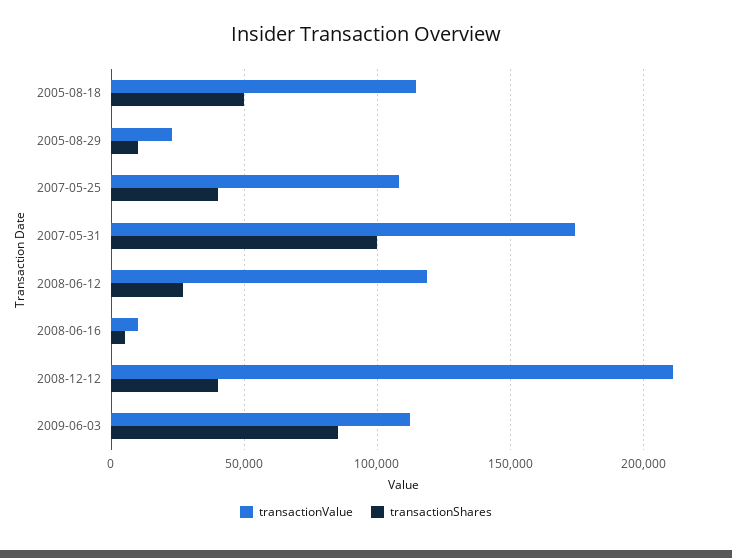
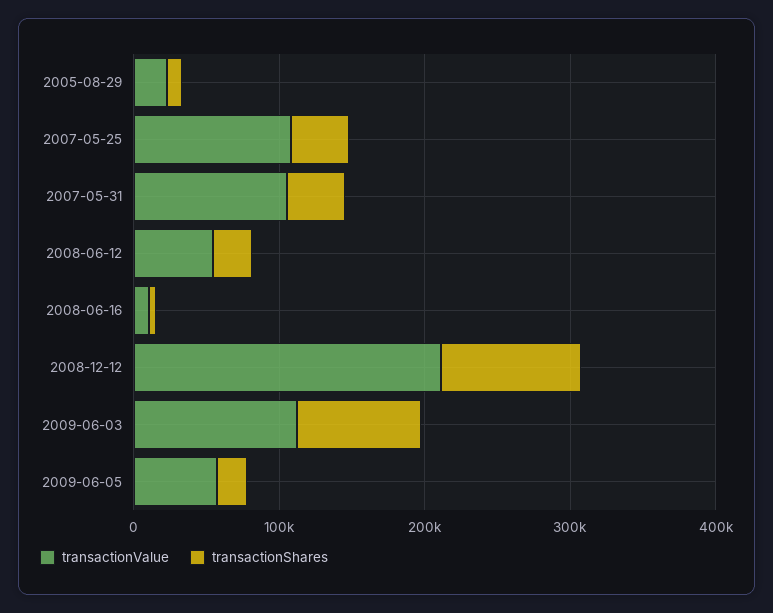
transactionValue, 2005-08-18: 115000 -> none
transactionShares, 2005-08-18: 50000 -> none
transactionValue, 2007-05-31: 175000 -> 100000
transactionShares, 2007-05-31: 100000 -> 40000
transactionValue, 2008-06-12: 120000 -> 60000
transactionShares, 2008-12-12: 40000 -> 100000
transactionValue, 2009-06-05: none -> 60000
transactionShares, 2009-06-05: none -> 20000

